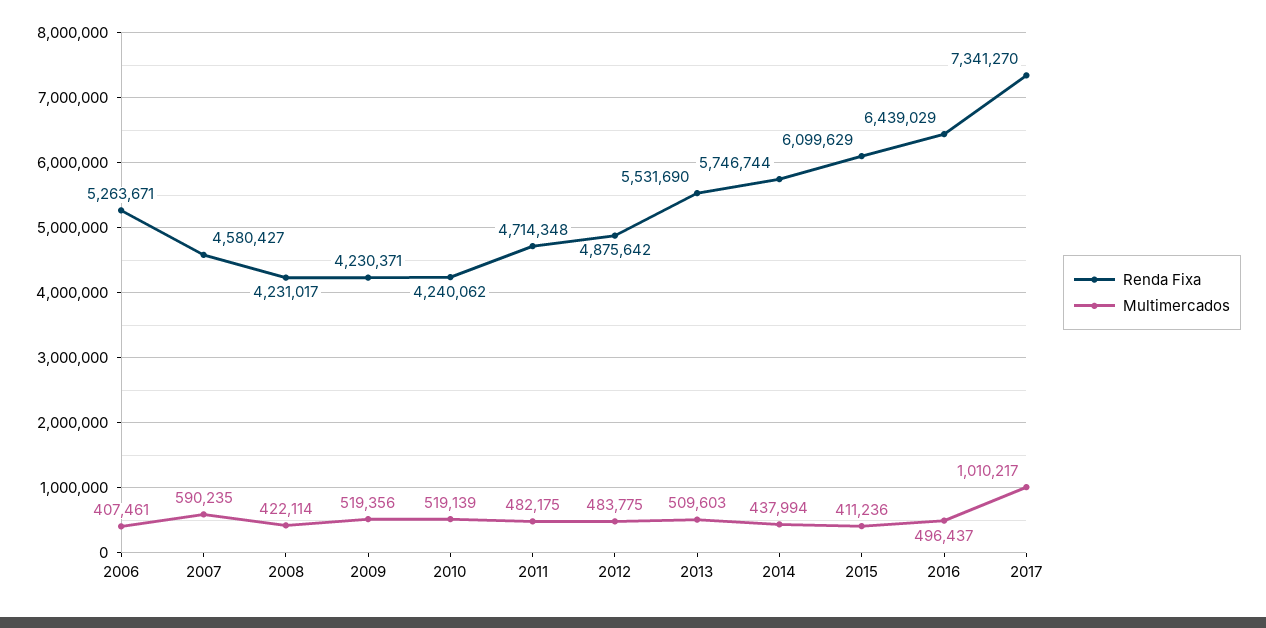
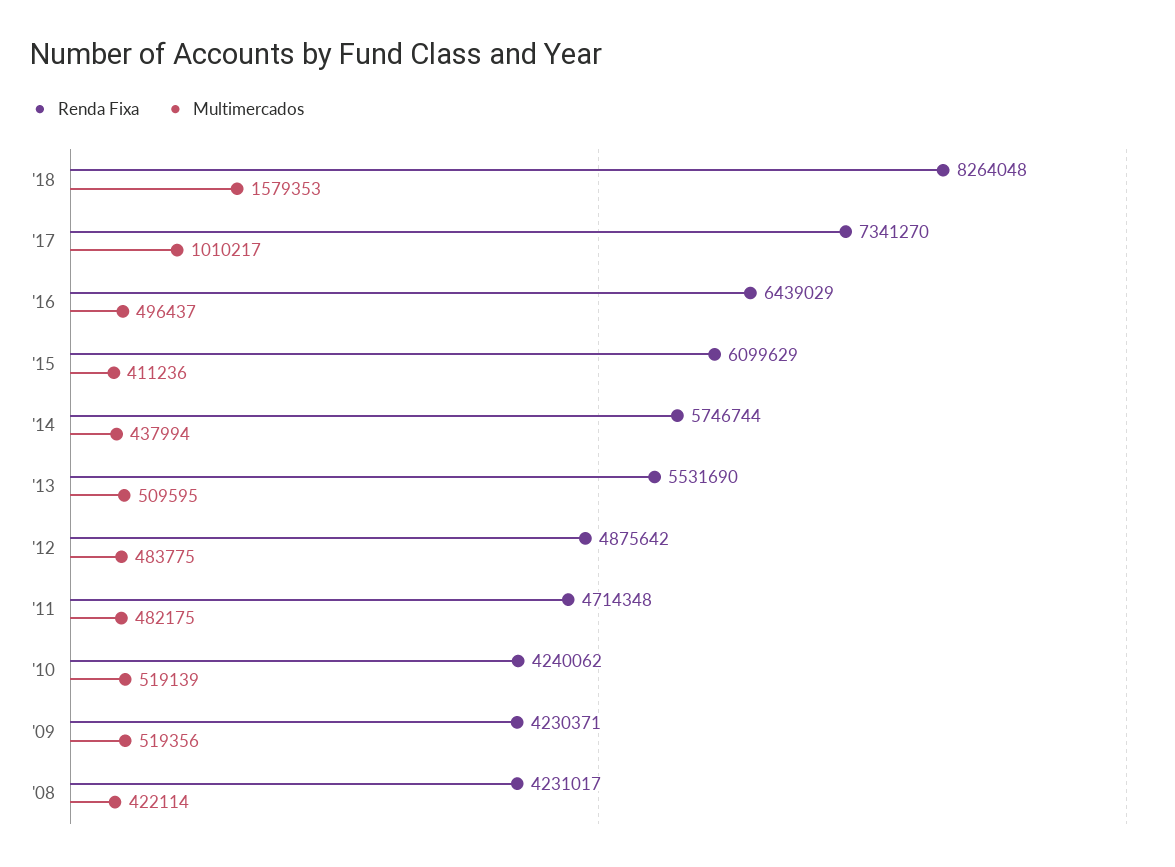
Renda Fixa, 2006: 5263671 -> none
Multimercados, 2006: 407461 -> none
Renda Fixa, 2007: 4580427 -> none
Multimercados, 2007: 590235 -> none
Multimercados, 2013: 509603 -> 509595
Renda Fixa, '18: none -> 8264048
Multimercados, '18: none -> 1579353

